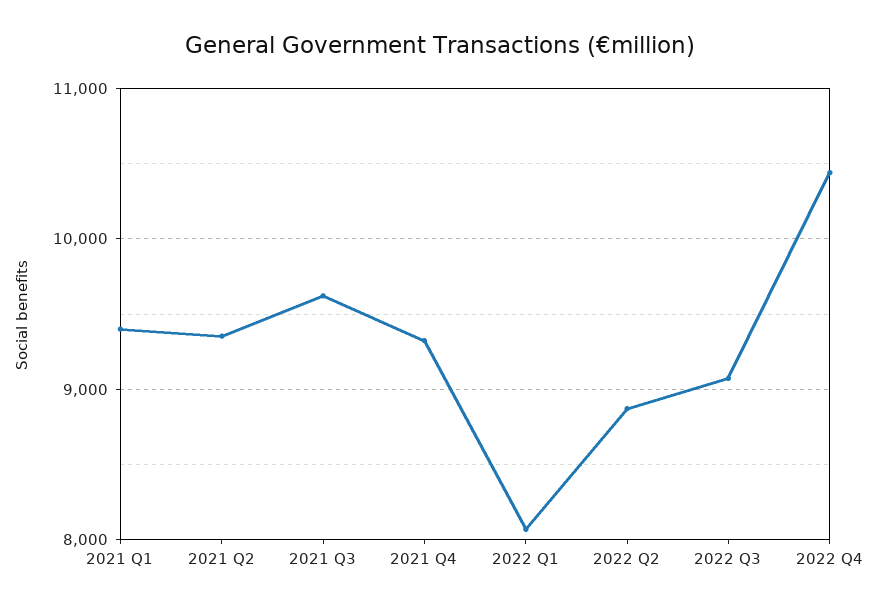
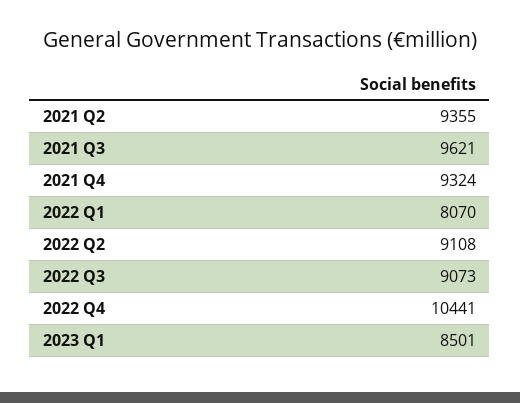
2021 Q1: 9400 -> none
2022 Q2: 8900 -> 9108
2023 Q1: none -> 8501

